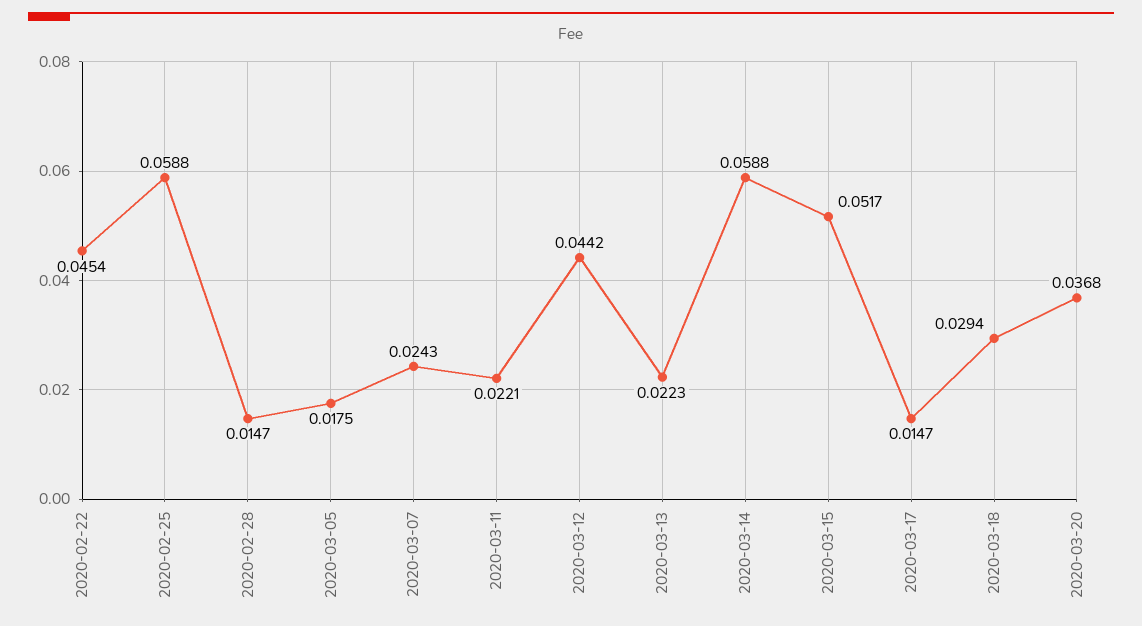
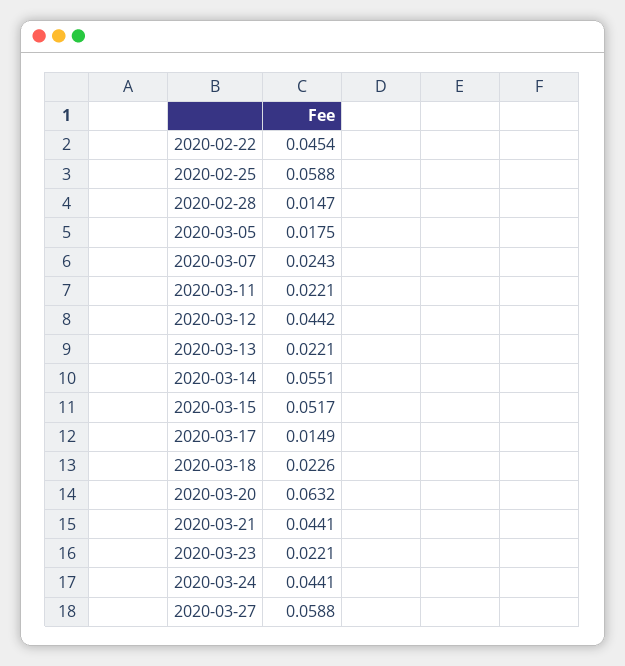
2020-03-13: 0.0223 -> 0.0221
2020-03-14: 0.0588 -> 0.0551
2020-03-17: 0.0147 -> 0.0149
2020-03-18: 0.0294 -> 0.0226
2020-03-20: 0.0368 -> 0.0632
2020-03-21: none -> 0.0441
2020-03-23: none -> 0.0221
2020-03-24: none -> 0.0441
2020-03-27: none -> 0.0588

